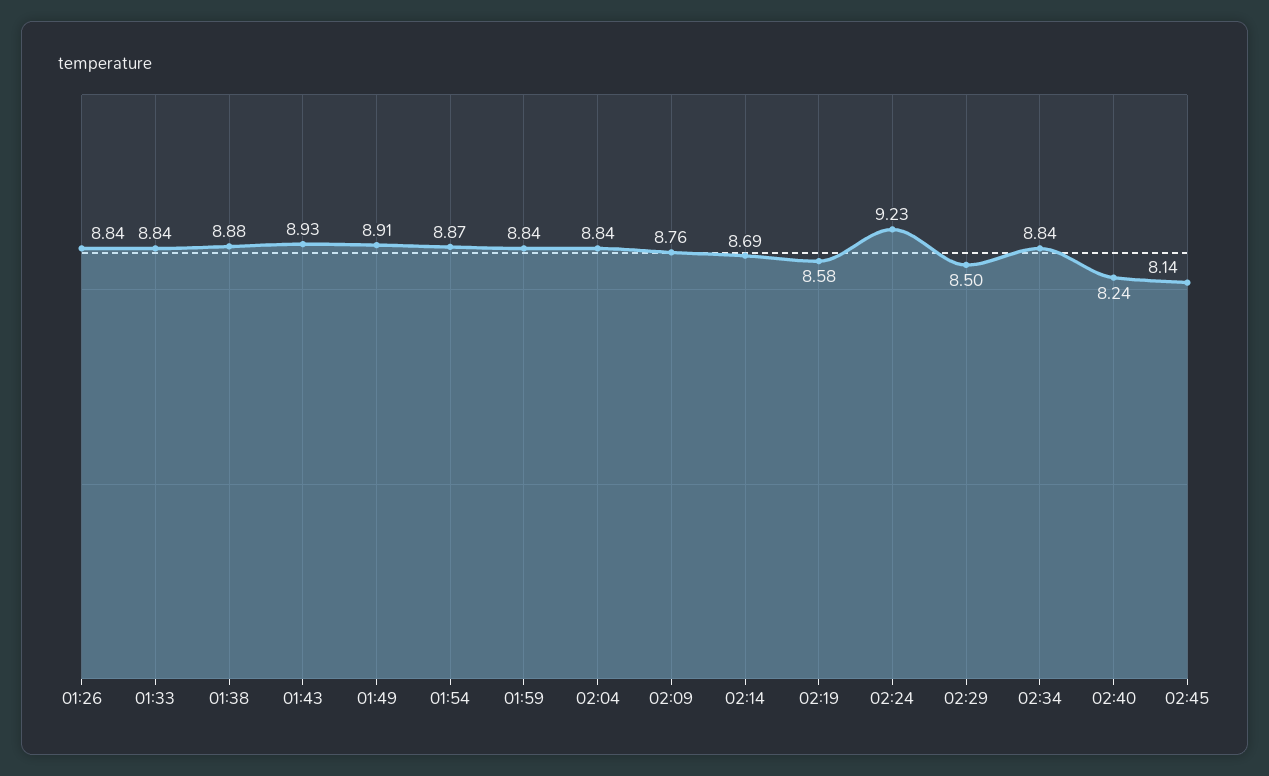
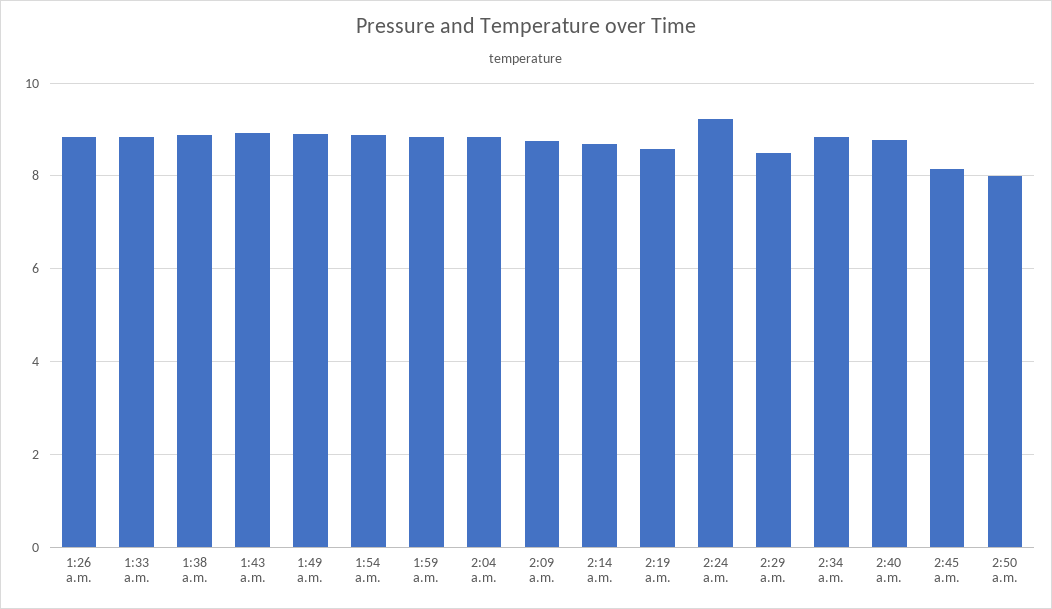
02:40: 8.24 -> 8.8
2:50 a.m.: none -> 8

